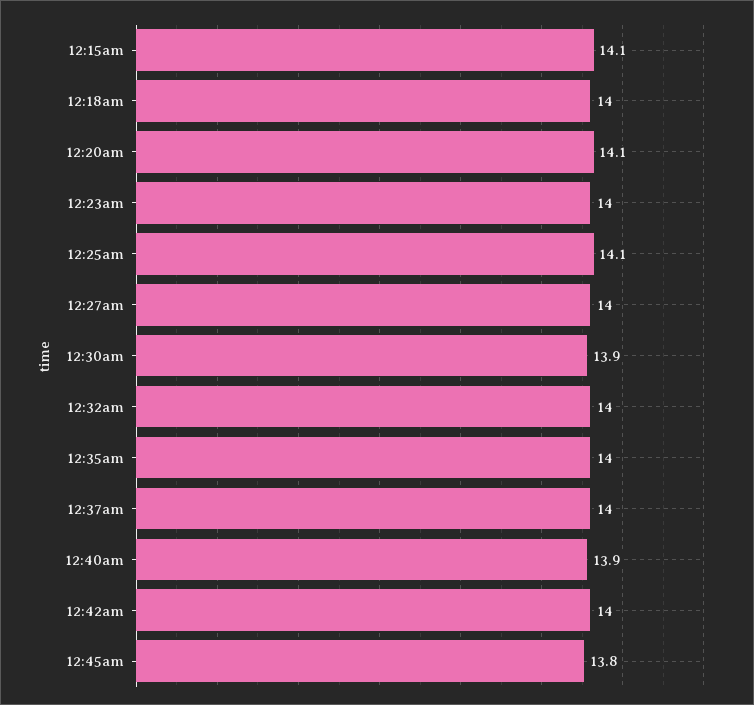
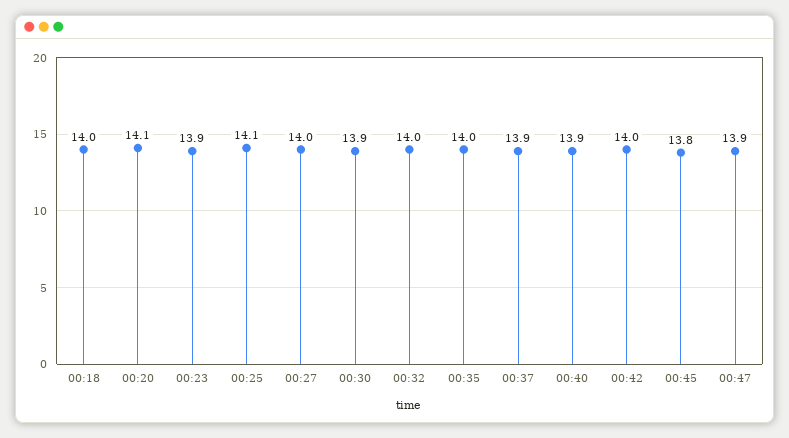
12:15am: 14.1 -> none
12:23am: 14 -> 13.9
12:37am: 14 -> 13.9
00:47: none -> 13.9

